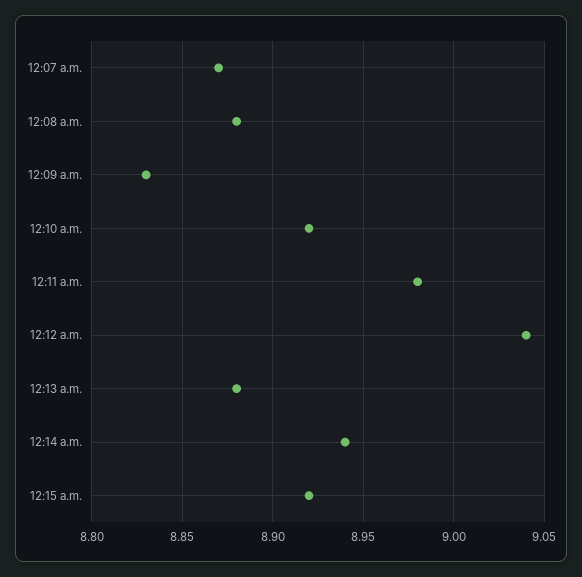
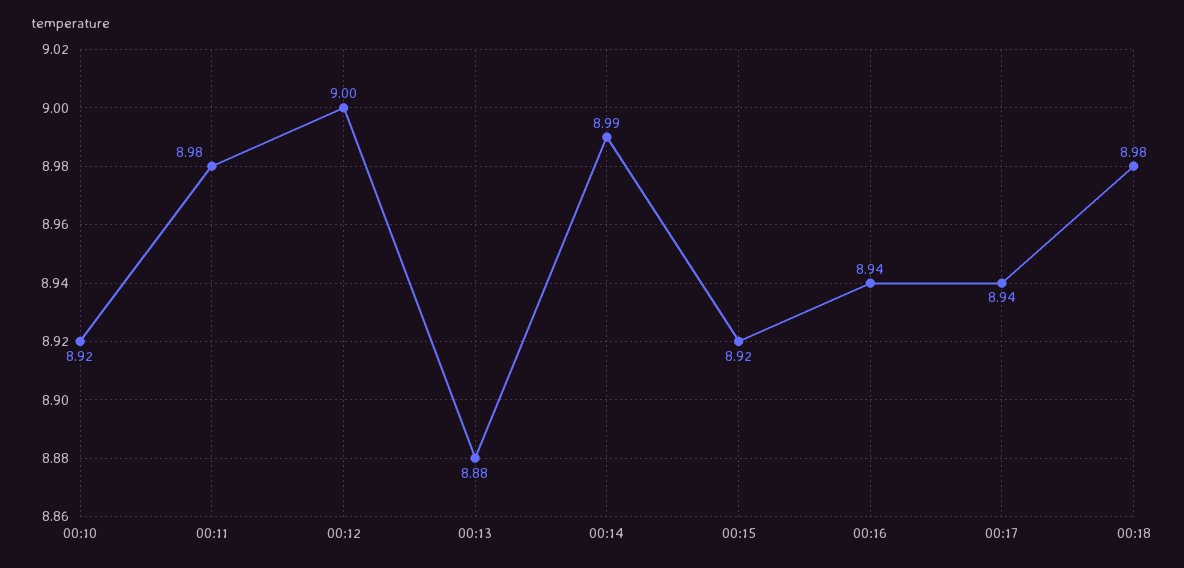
12:07 a.m.: 8.87 -> none
12:08 a.m.: 8.88 -> none
12:09 a.m.: 8.83 -> none
12:12 a.m.: 9.04 -> 9
12:14 a.m.: 8.94 -> 8.99
00:16: none -> 8.94
00:17: none -> 8.94
00:18: none -> 8.98

